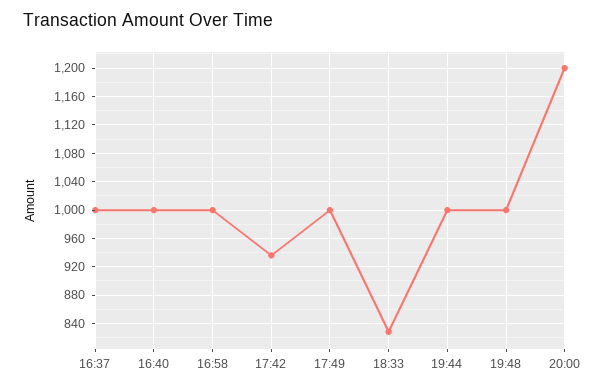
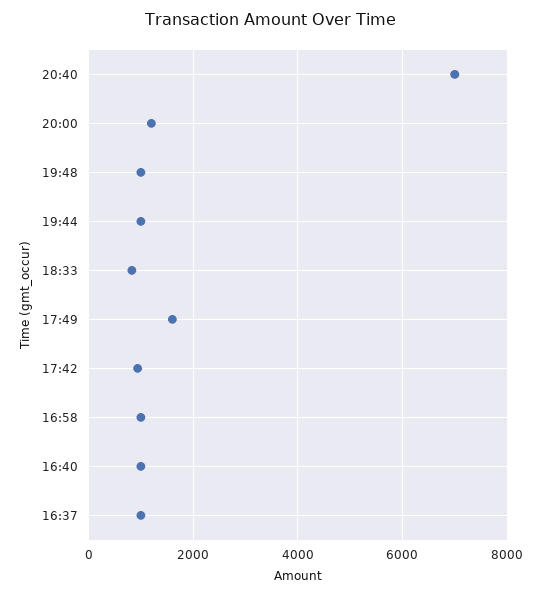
17:49: 1000 -> 1600
20:40: none -> 7000

